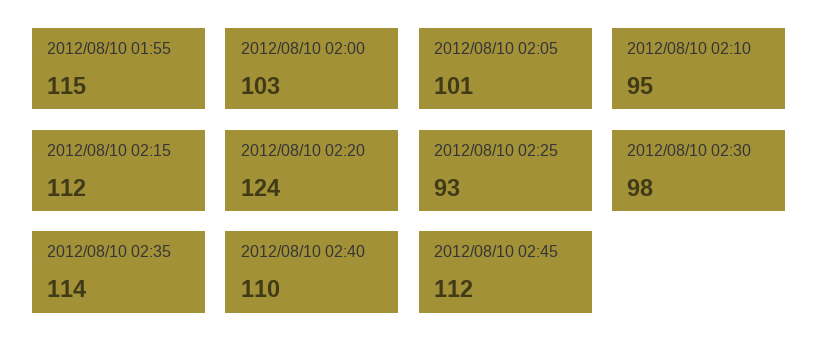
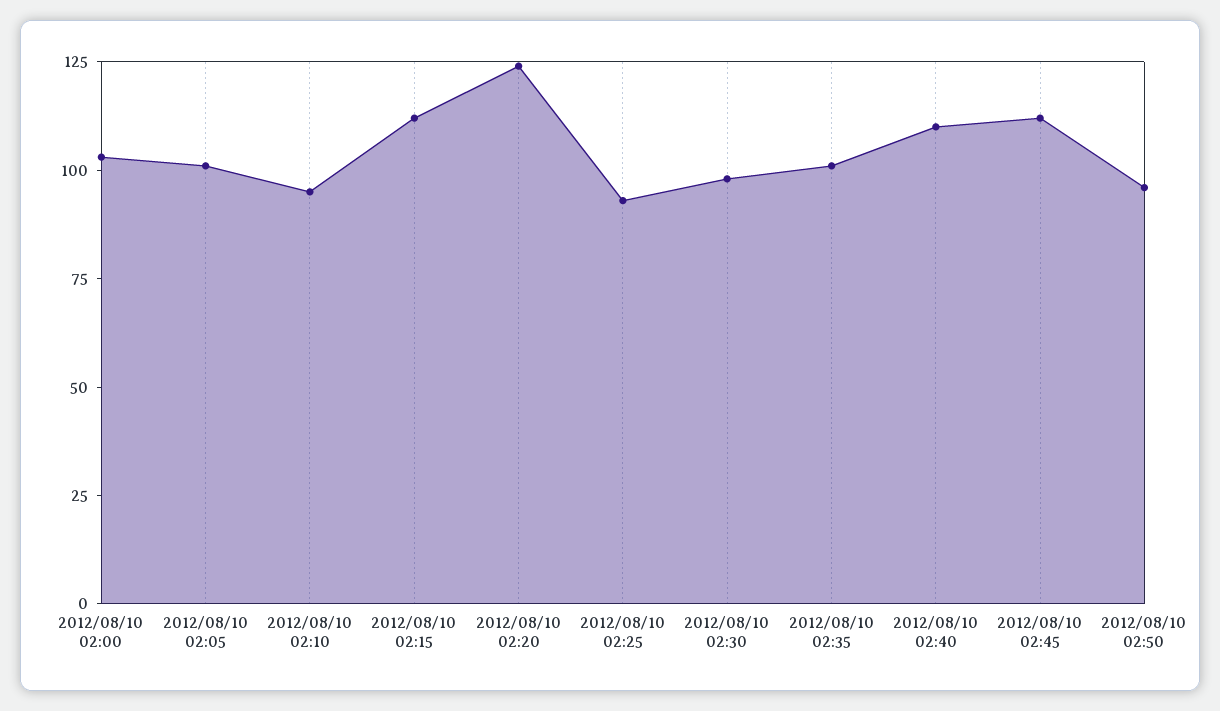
2012/08/10 01:55: 115 -> none
2012/08/10 02:35: 114 -> 100
2012/08/10 02:50: none -> 95

